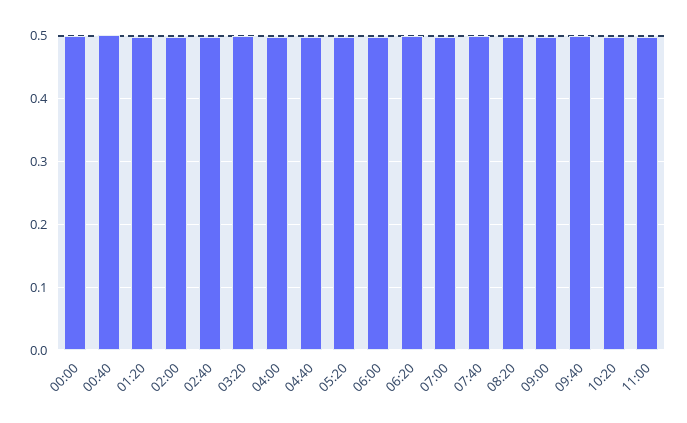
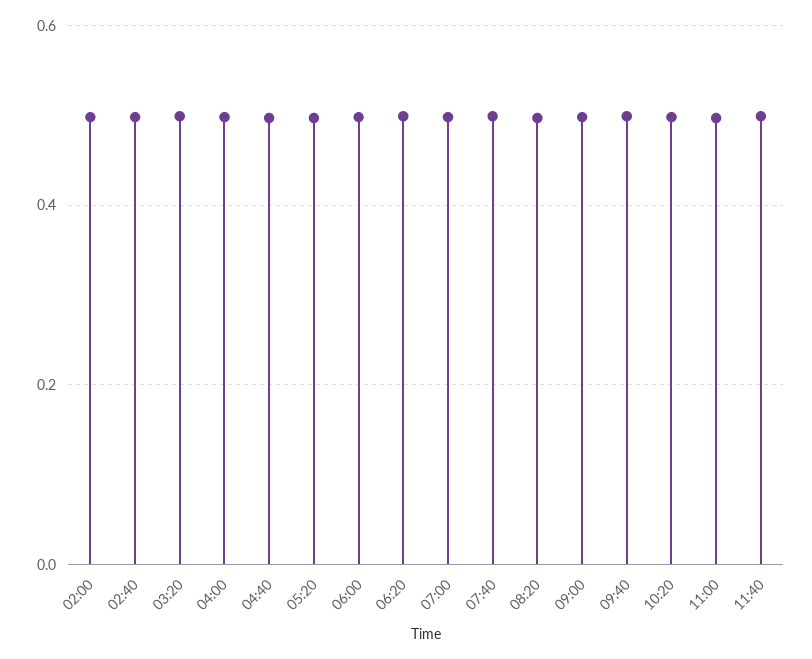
00:00: 0.5 -> none
00:40: 0.5 -> none
01:20: 0.5 -> none
11:40: none -> 0.5

